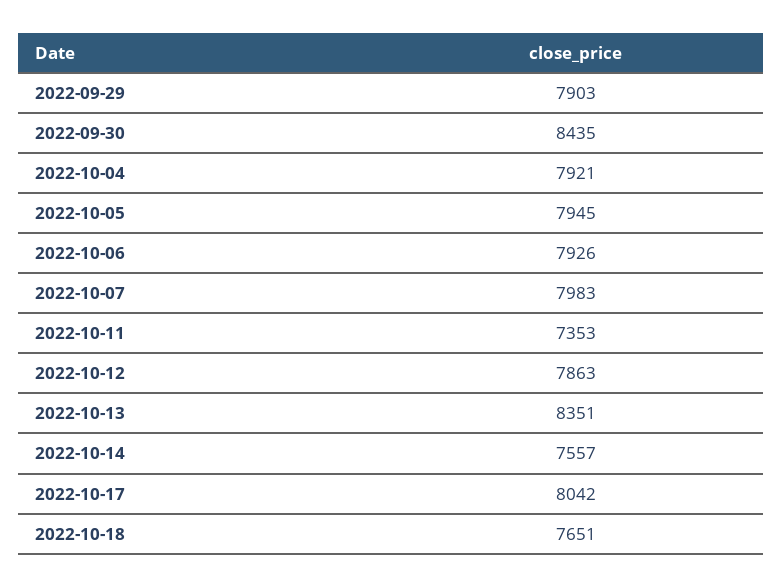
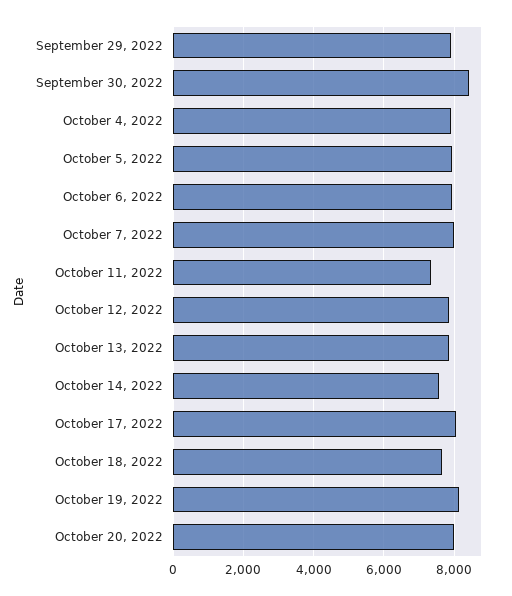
2022-10-13: 8351 -> 7800
October 19, 2022: none -> 8200
October 20, 2022: none -> 8000

